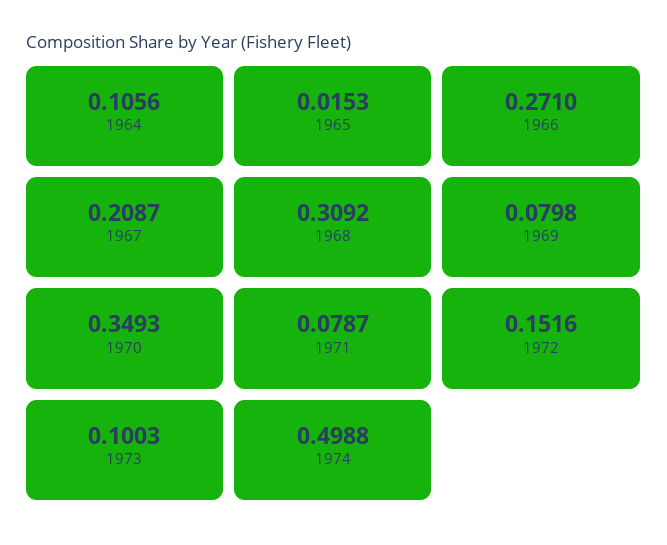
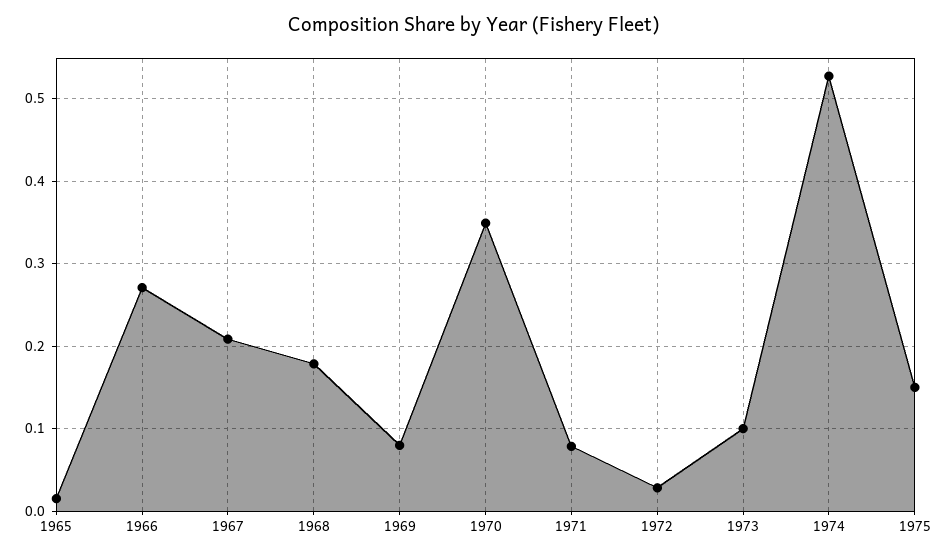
1964: 0.1056 -> none
1968: 0.3092 -> 0.18
1972: 0.1516 -> 0.03
1974: 0.4988 -> 0.53
1975: none -> 0.15

